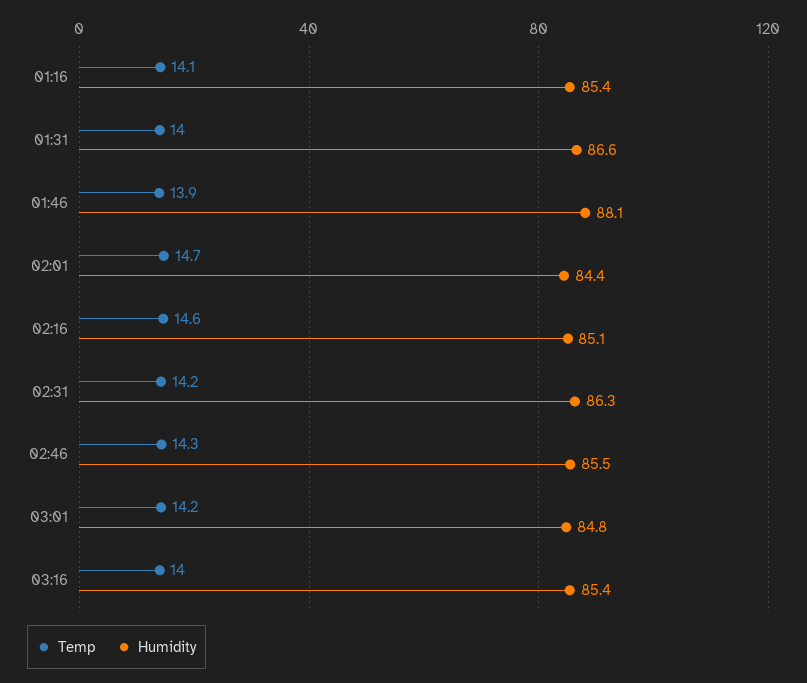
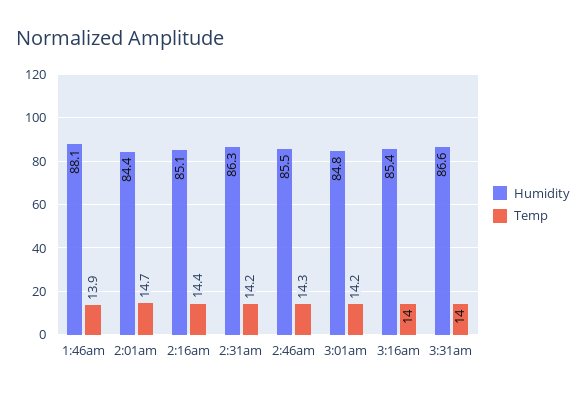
Temp, 01:16: 14.1 -> none
Humidity, 01:16: 85.4 -> none
Temp, 01:31: 14 -> none
Humidity, 01:31: 86.6 -> none
Temp, 02:16: 14.6 -> 14.4
Humidity, 3:31am: none -> 86.6
Temp, 3:31am: none -> 14

